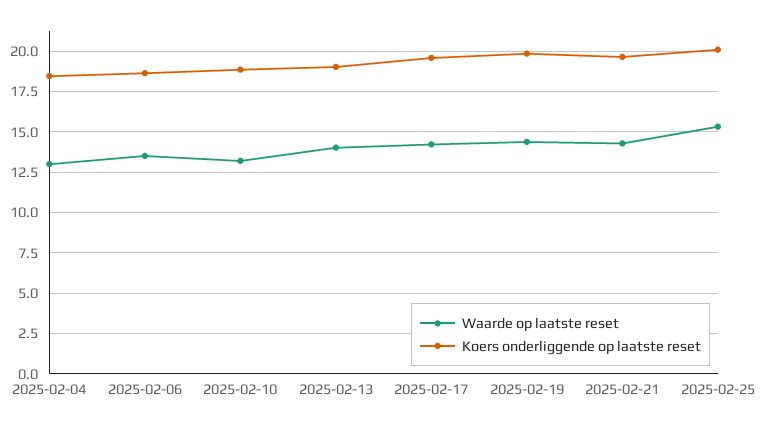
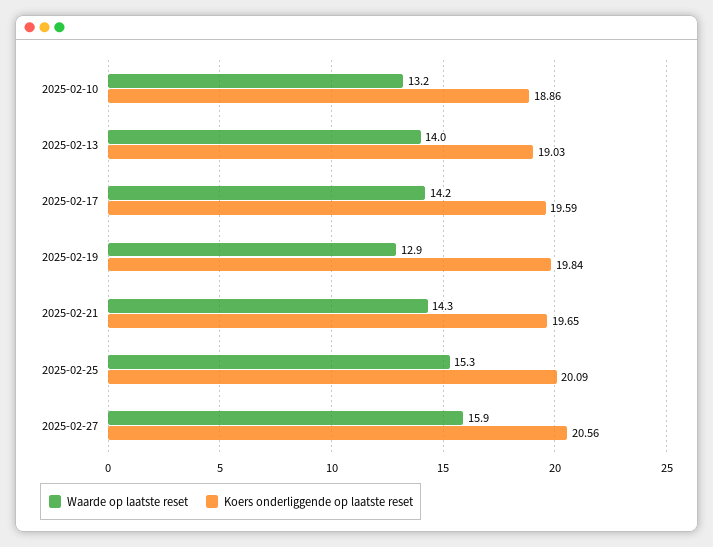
Waarde op laatste reset, 2025-02-04: 13 -> none
Koers onderliggende op laatste reset, 2025-02-04: 18.5 -> none
Waarde op laatste reset, 2025-02-06: 13.5 -> none
Koers onderliggende op laatste reset, 2025-02-06: 18.5 -> none
Waarde op laatste reset, 2025-02-19: 14.5 -> 12.9
Waarde op laatste reset, 2025-02-27: none -> 15.9
Koers onderliggende op laatste reset, 2025-02-27: none -> 20.56

